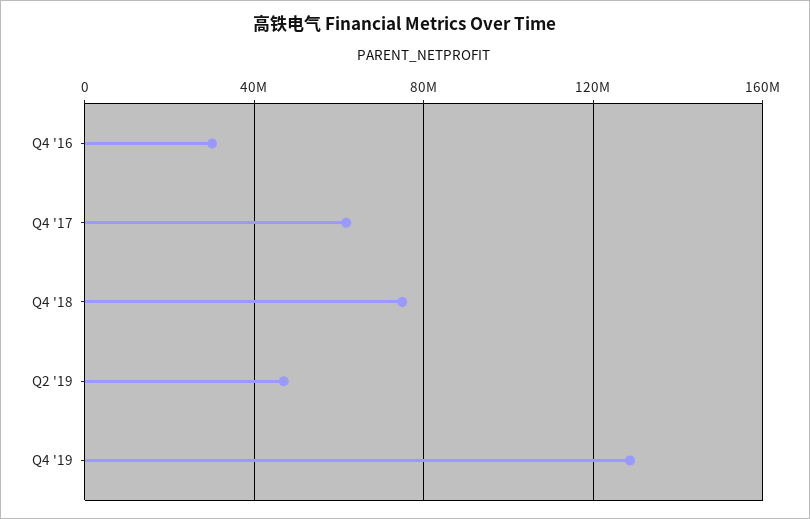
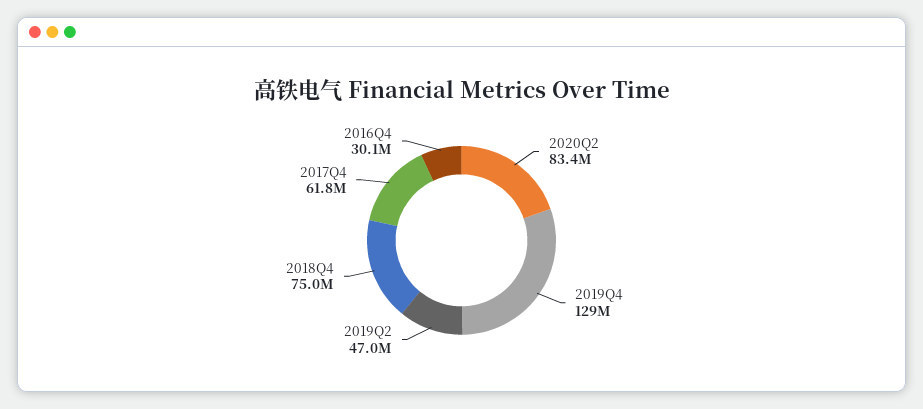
2020Q2: none -> 83400000

